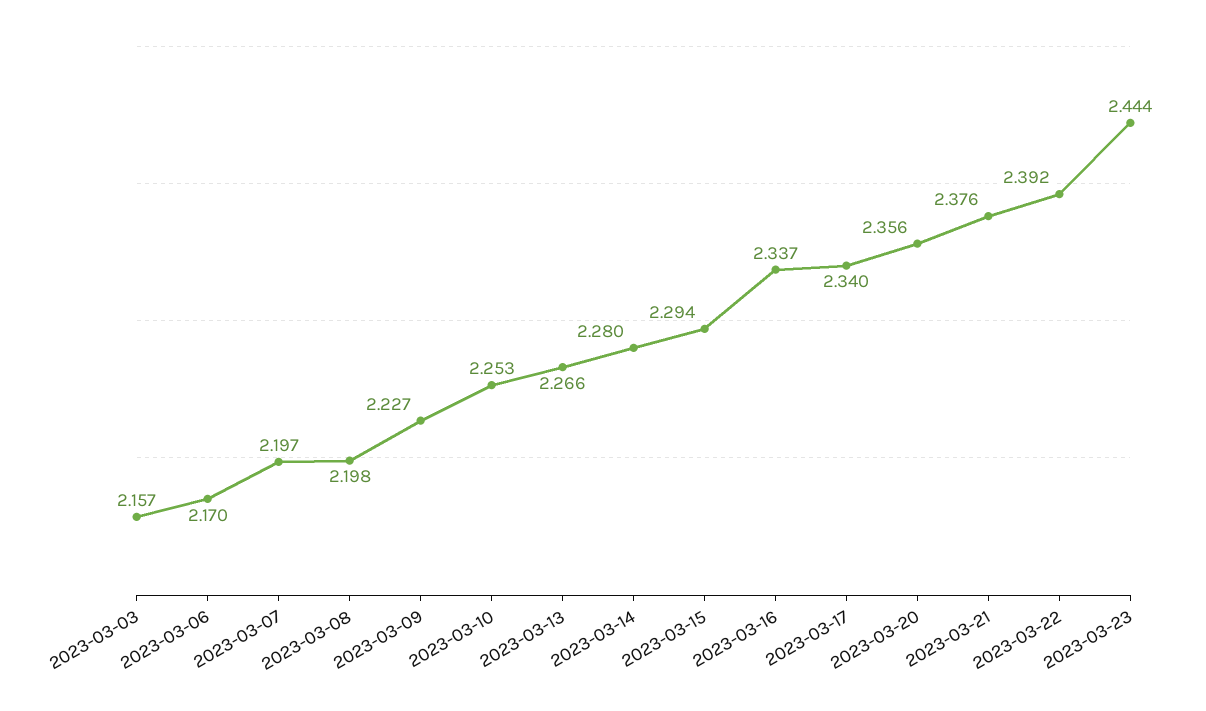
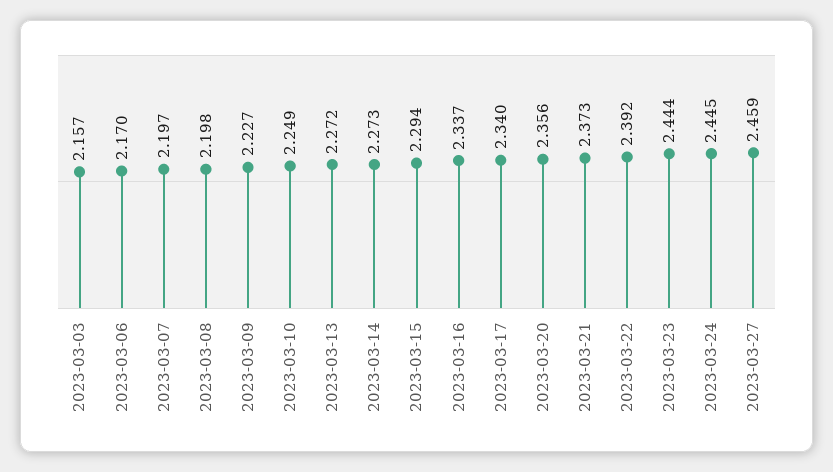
2023-03-10: 2.253 -> 2.249
2023-03-13: 2.266 -> 2.272
2023-03-14: 2.28 -> 2.273
2023-03-21: 2.376 -> 2.373
2023-03-24: none -> 2.445
2023-03-27: none -> 2.459

